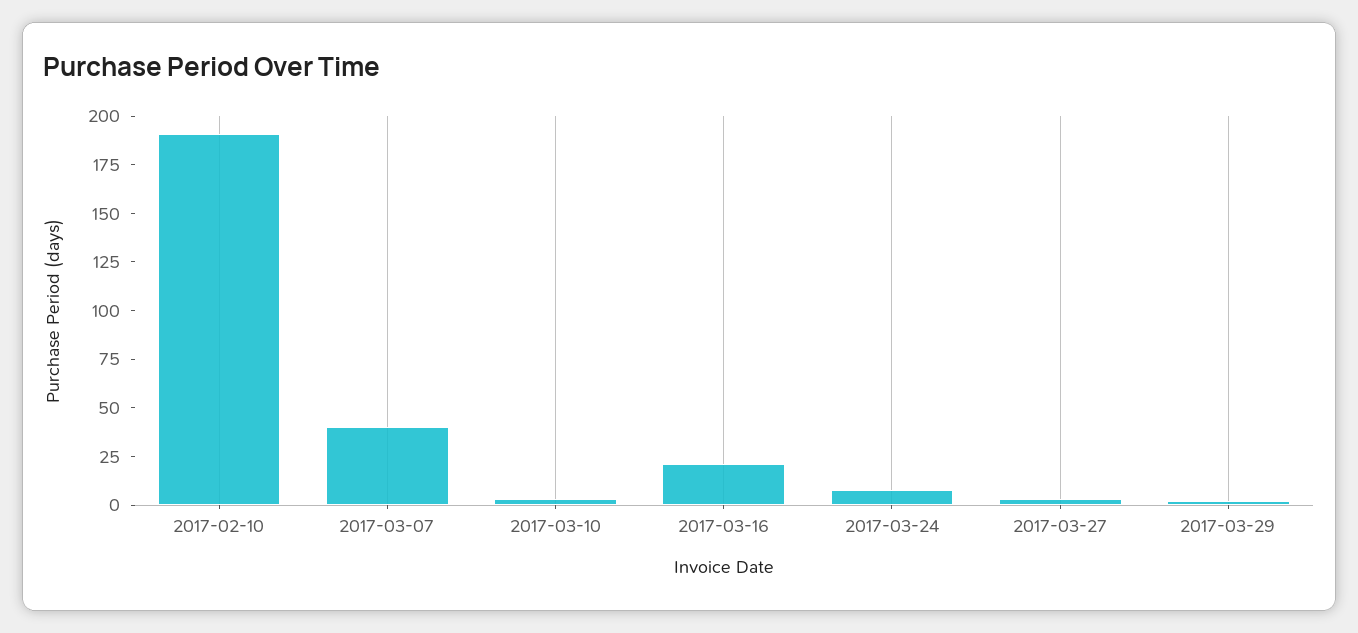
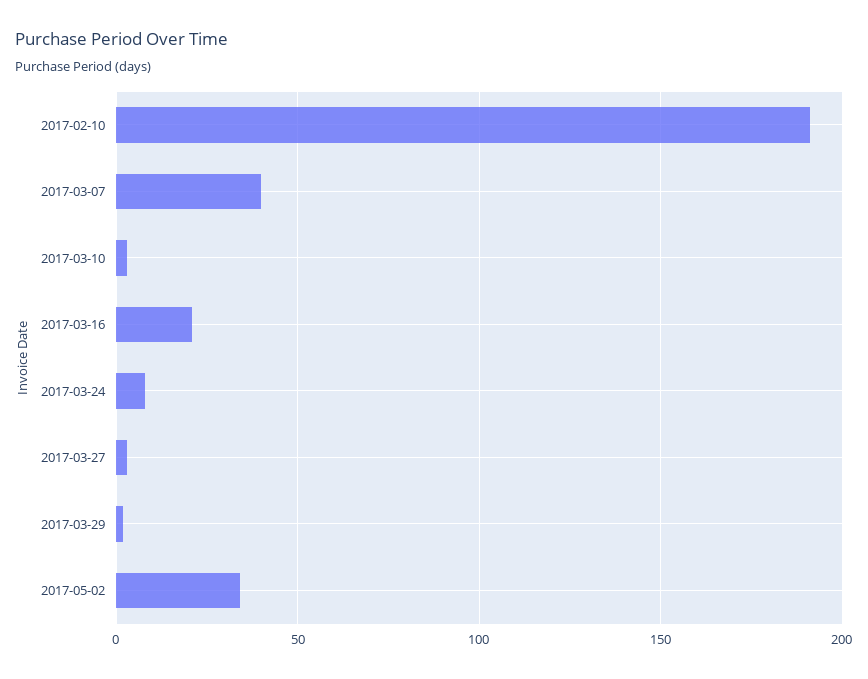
2017-05-02: none -> 35

